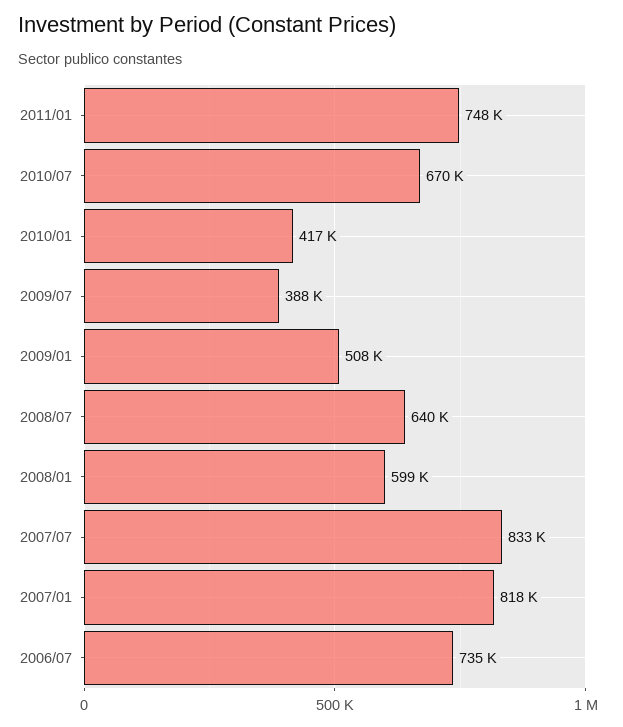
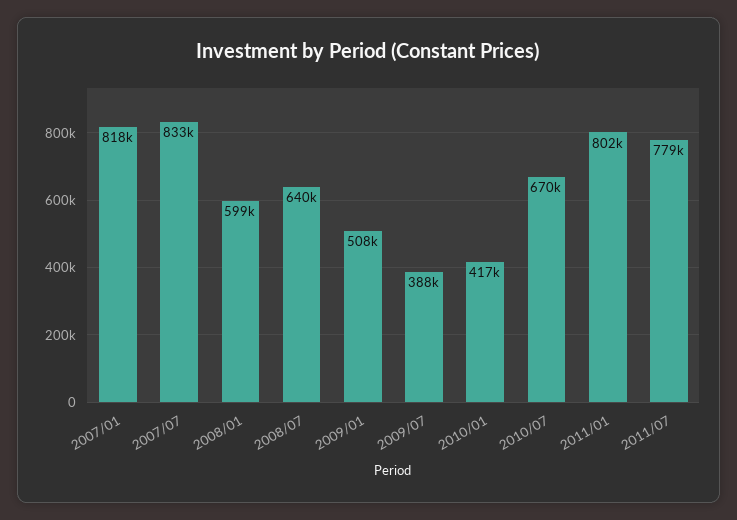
2011/01: 748000 -> 802000
2006/07: 735000 -> none
2011/07: none -> 779000

